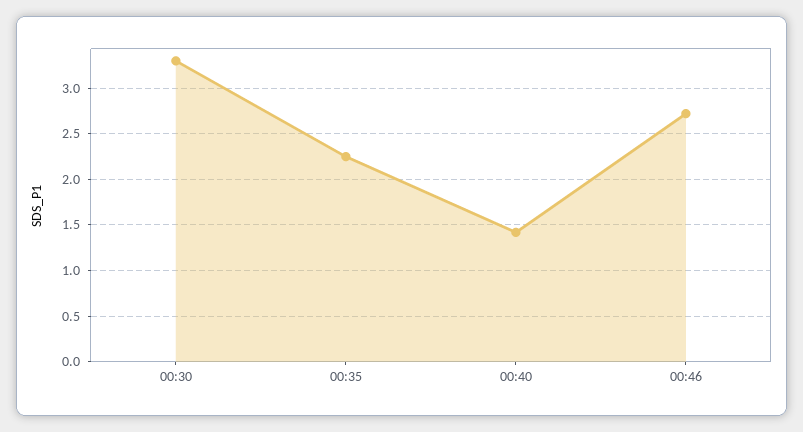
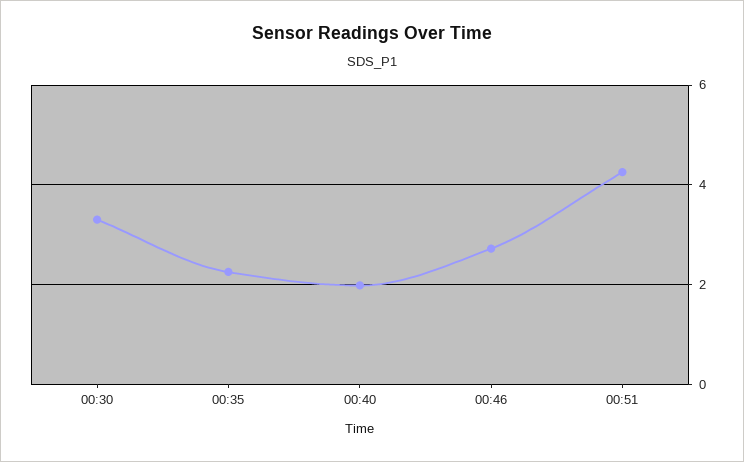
00:40: 1.4 -> 2
00:51: none -> 4.2

